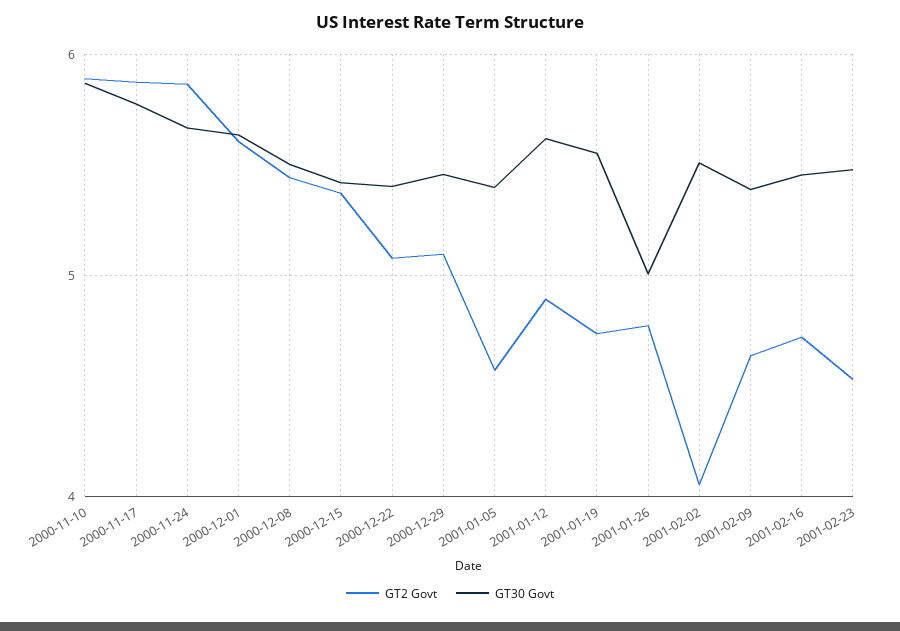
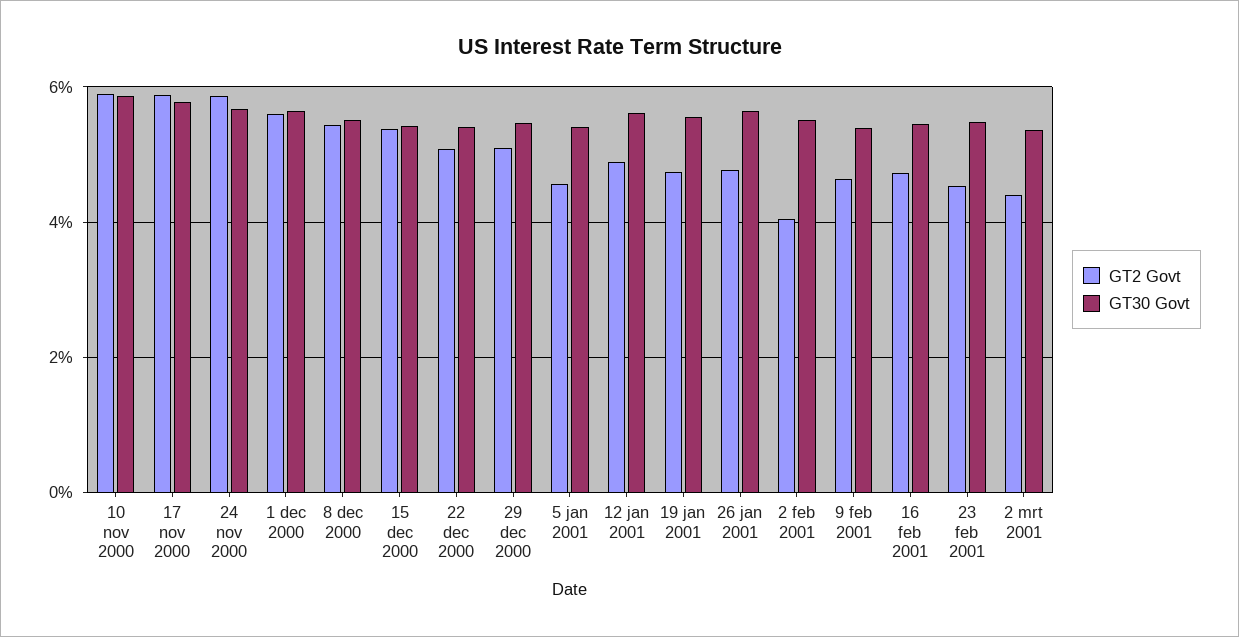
GT30 Govt, 2001-01-26: 5 -> 5.6
GT2 Govt, 2 mrt 2001: none -> 4.4
GT30 Govt, 2 mrt 2001: none -> 5.4

